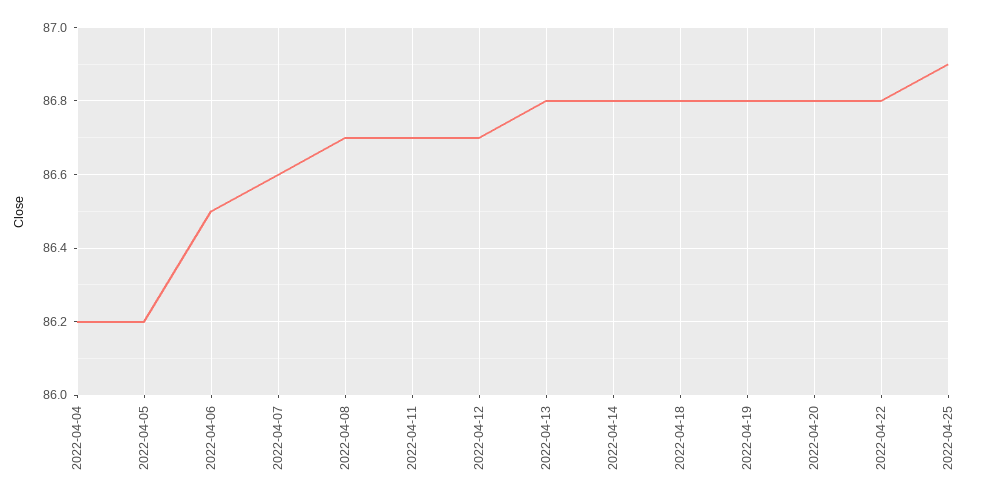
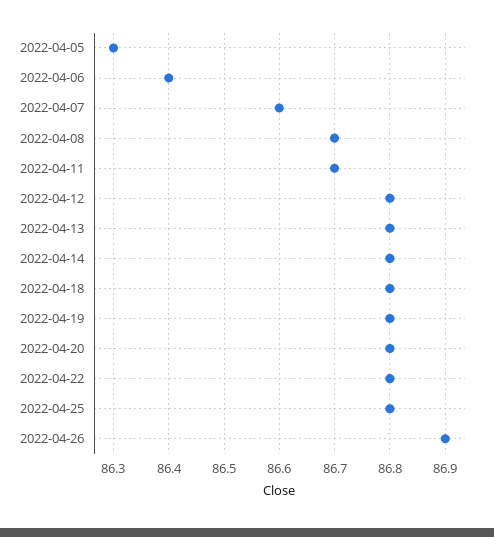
2022-04-04: 86.2 -> none
2022-04-05: 86.2 -> 86.3
2022-04-06: 86.5 -> 86.4
2022-04-12: 86.7 -> 86.8
2022-04-25: 86.9 -> 86.8
2022-04-26: none -> 86.9

